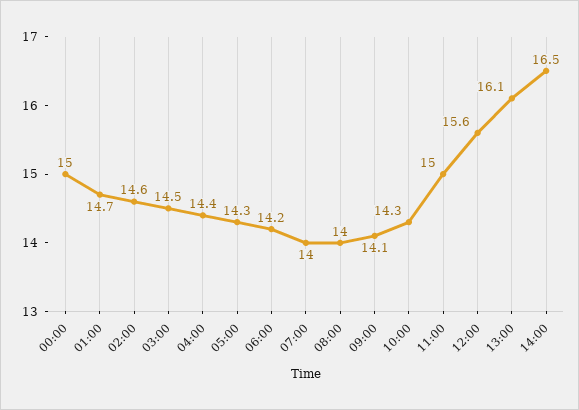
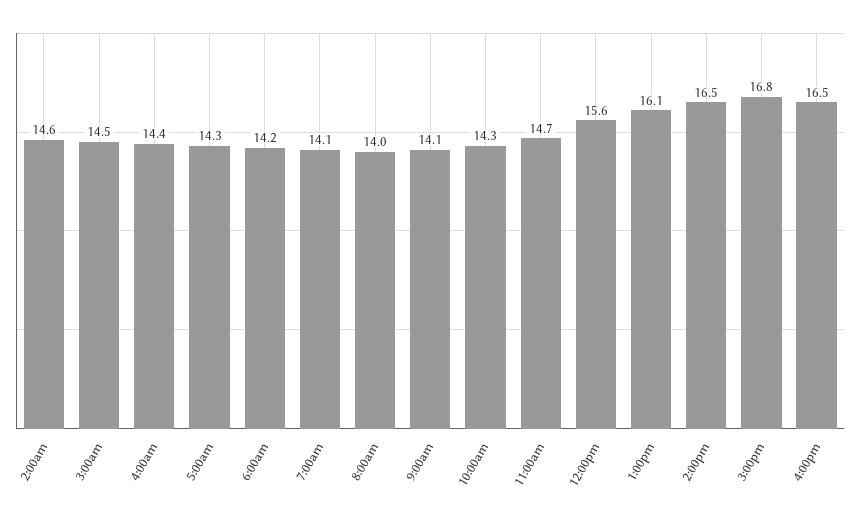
00:00: 15 -> none
01:00: 14.7 -> none
07:00: 14 -> 14.1
11:00: 15 -> 14.7
3:00pm: none -> 16.8
4:00pm: none -> 16.5

